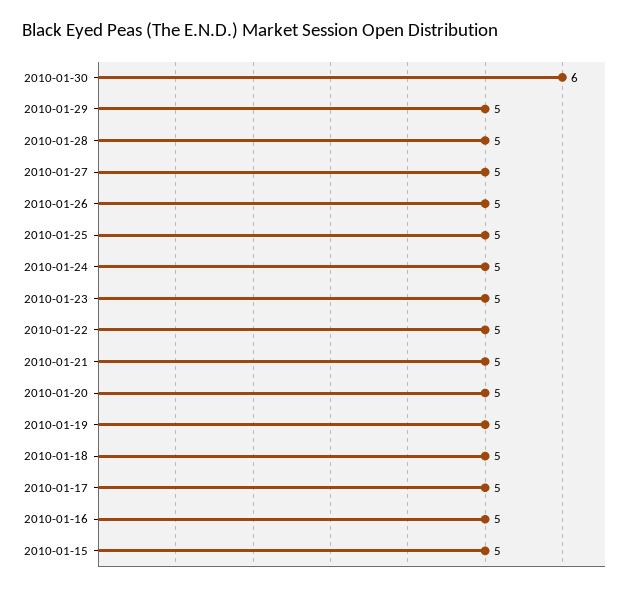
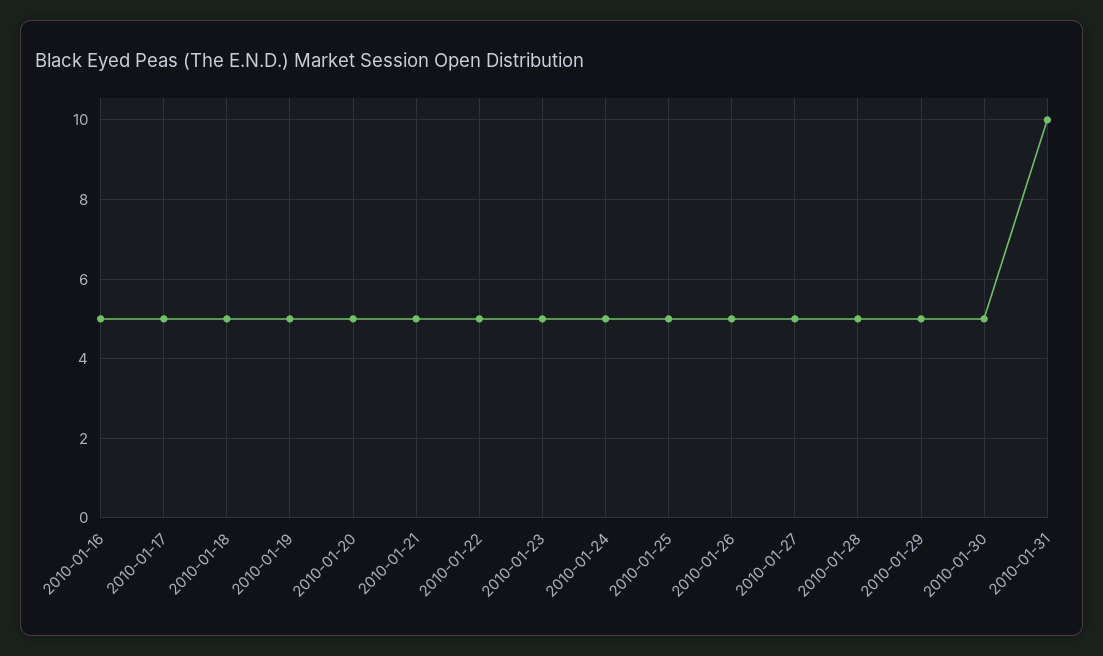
2010-01-30: 6 -> 5
2010-01-15: 5 -> none
2010-01-31: none -> 10

